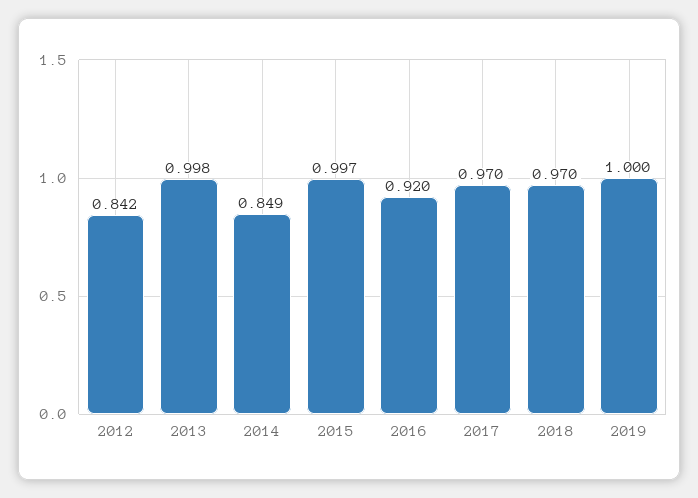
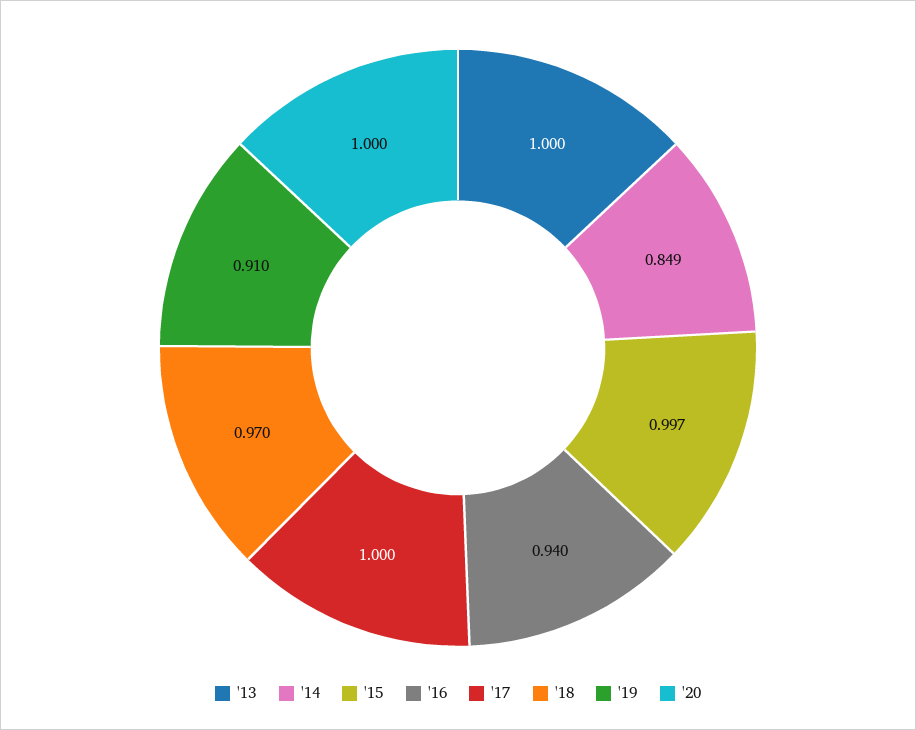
2012: 0.842 -> none
2013: 0.998 -> 1
2016: 0.92 -> 0.94
2017: 0.97 -> 1
2019: 1 -> 0.91
'20: none -> 1

